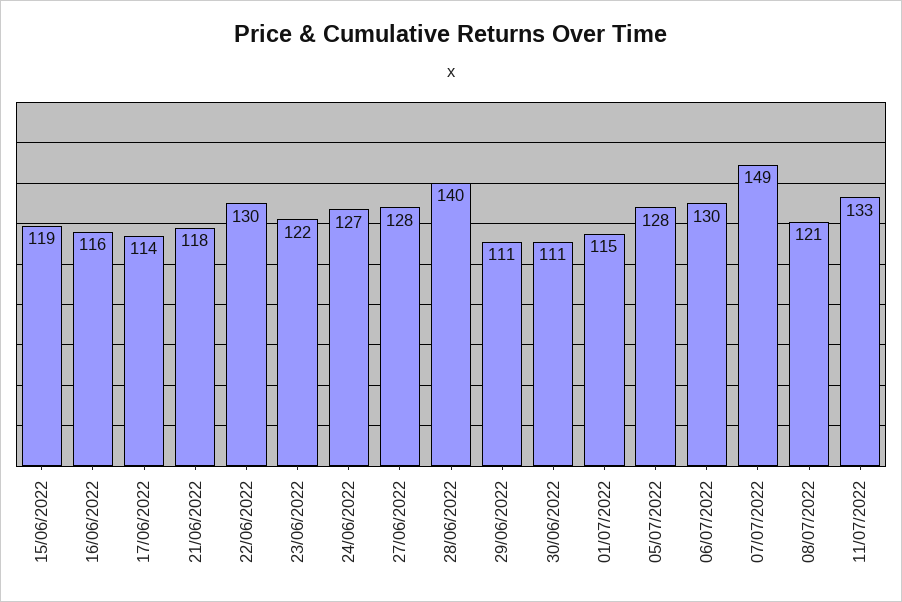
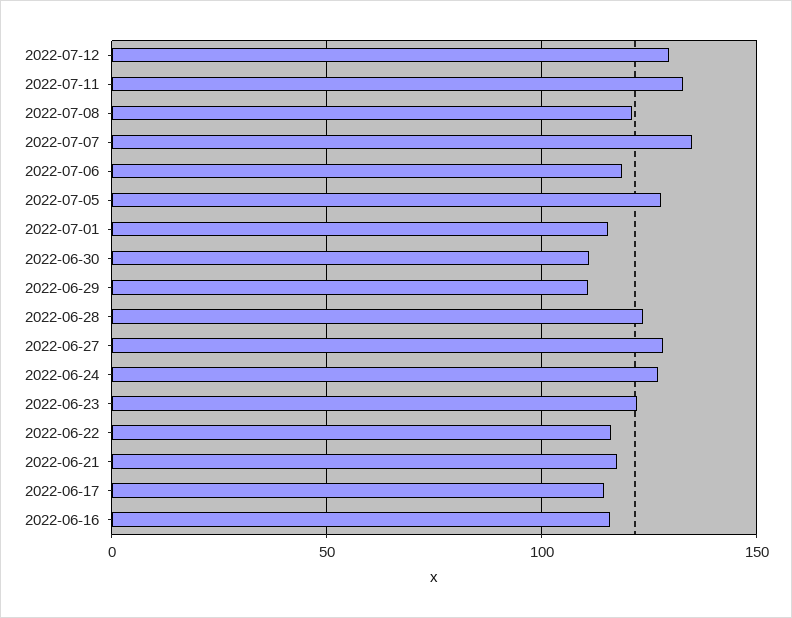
15/06/2022: 119 -> none
22/06/2022: 130 -> 115
28/06/2022: 140 -> 125
06/07/2022: 130 -> 120
07/07/2022: 149 -> 135
2022-07-12: none -> 130

